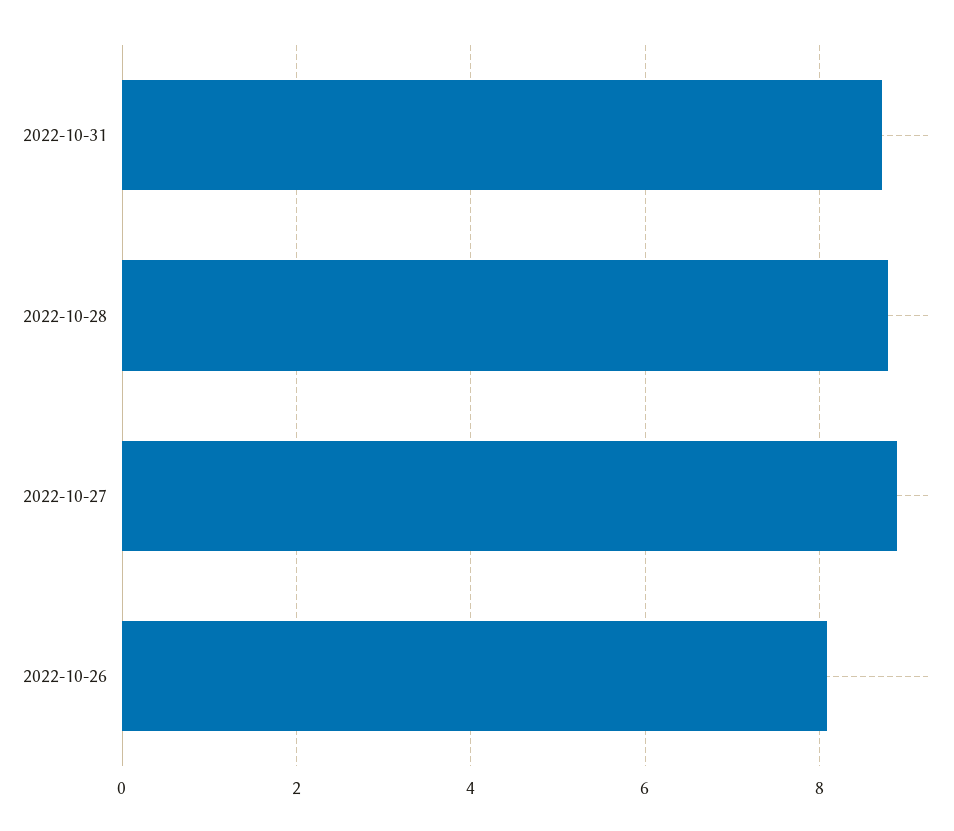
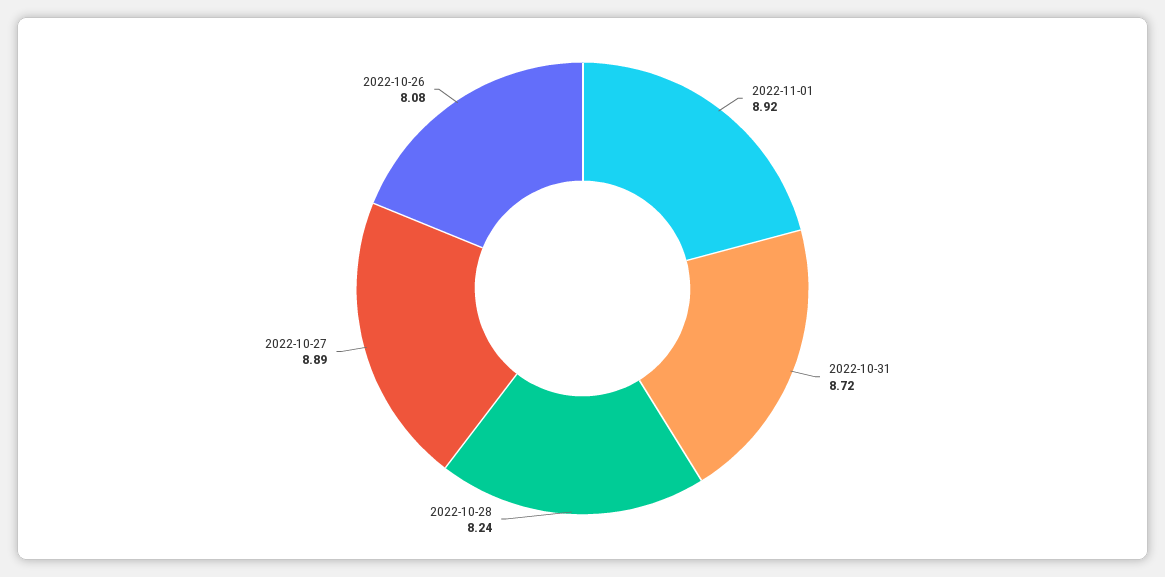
2022-10-28: 8.8 -> 8.24
2022-11-01: none -> 8.92

